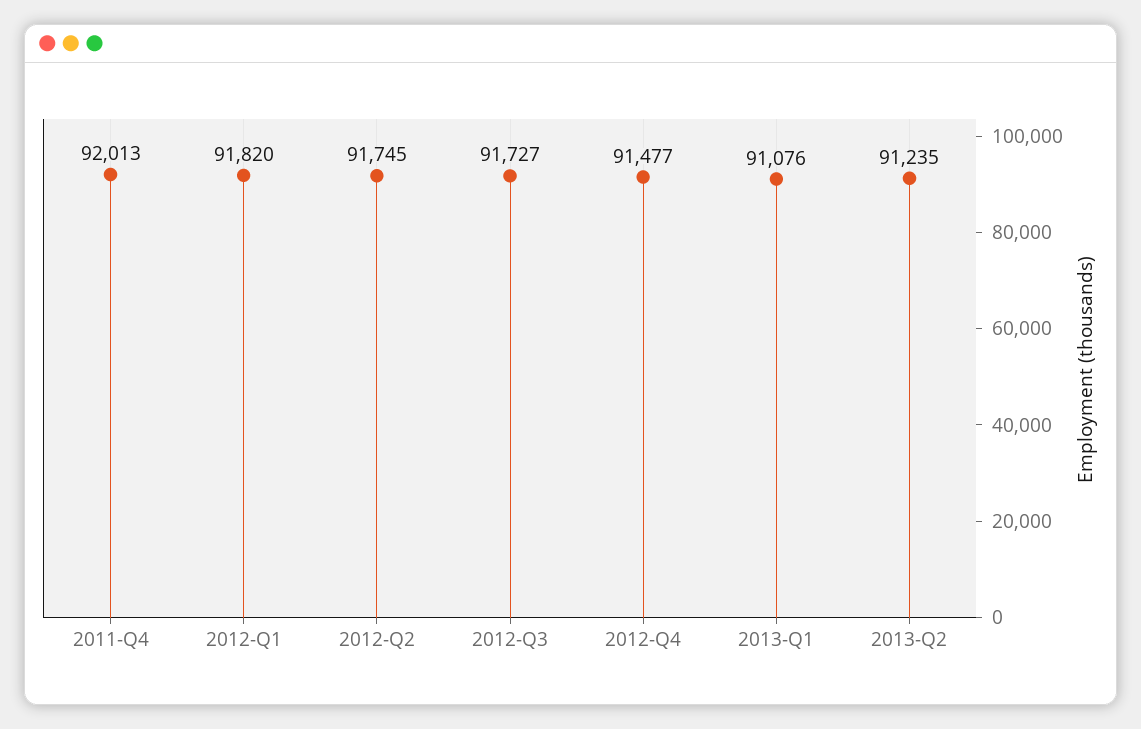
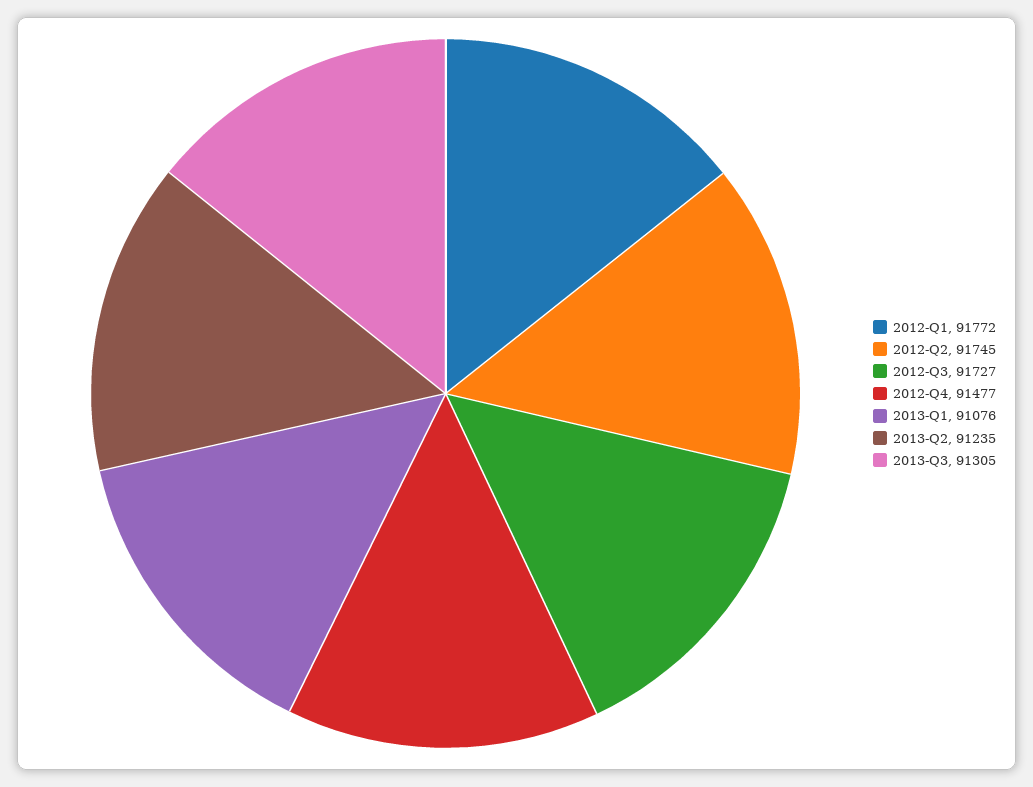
2011-Q4: 92013 -> none
2012-Q1: 91820 -> 91772
2013-Q3: none -> 91305

